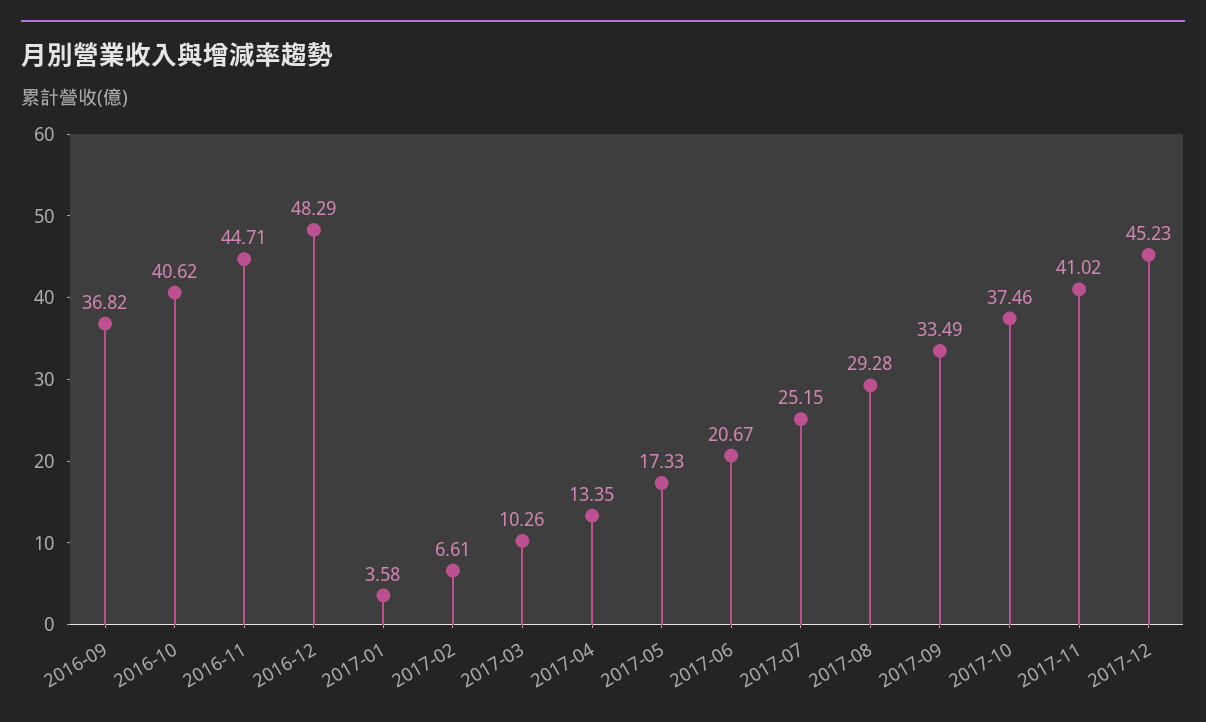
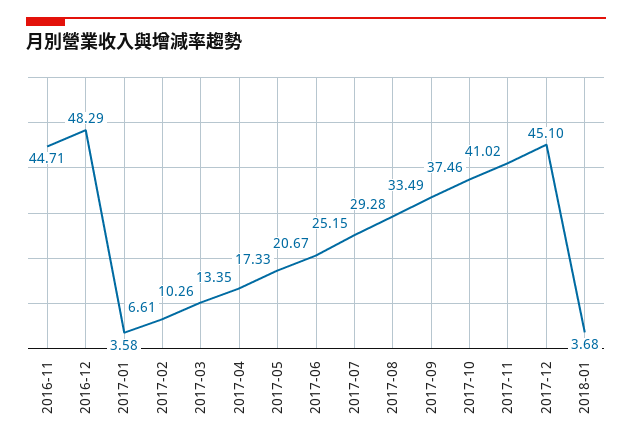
2016-09: 36.82 -> none
2016-10: 40.62 -> none
2017-12: 45.23 -> 45.1
2018-01: none -> 3.68

